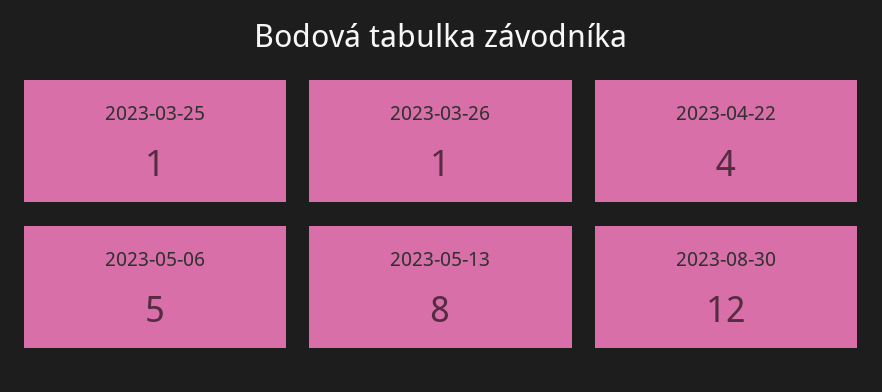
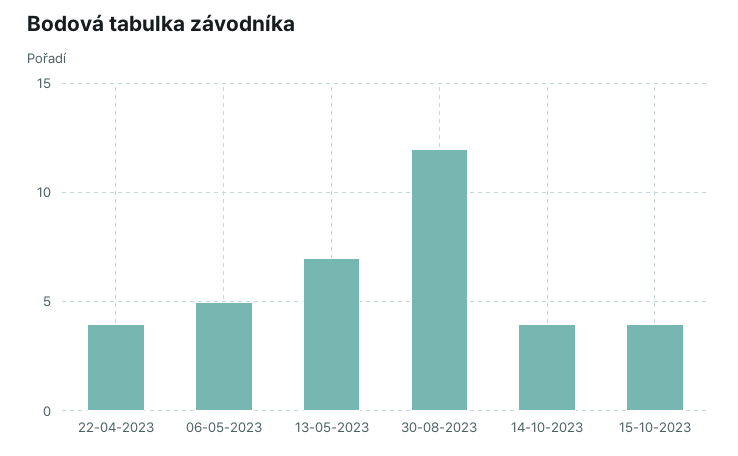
2023-03-25: 1 -> none
2023-03-26: 1 -> none
2023-05-13: 8 -> 7
14-10-2023: none -> 4
15-10-2023: none -> 4

